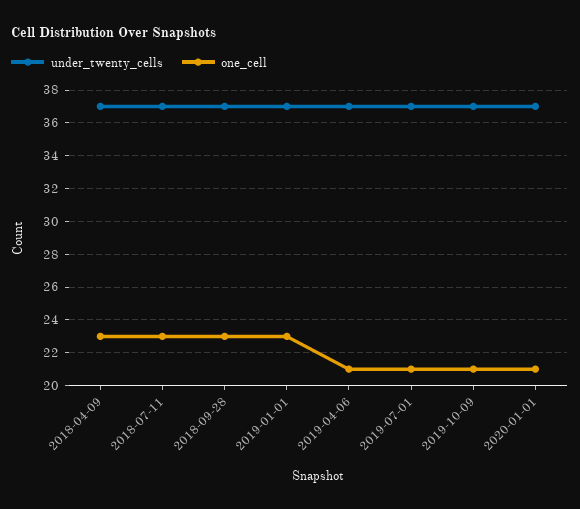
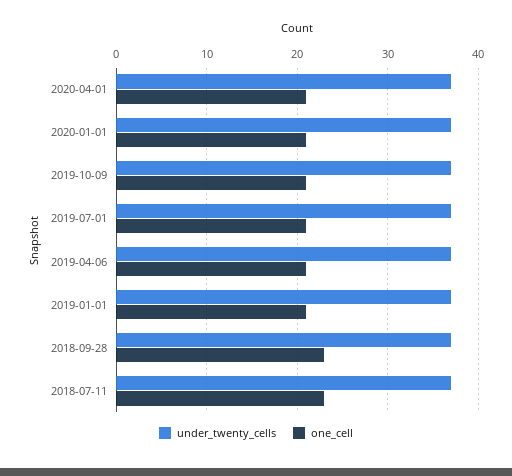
under_twenty_cells, 2018-04-09: 37 -> none
one_cell, 2018-04-09: 23 -> none
one_cell, 2019-01-01: 23 -> 21
under_twenty_cells, 2020-04-01: none -> 37
one_cell, 2020-04-01: none -> 21

